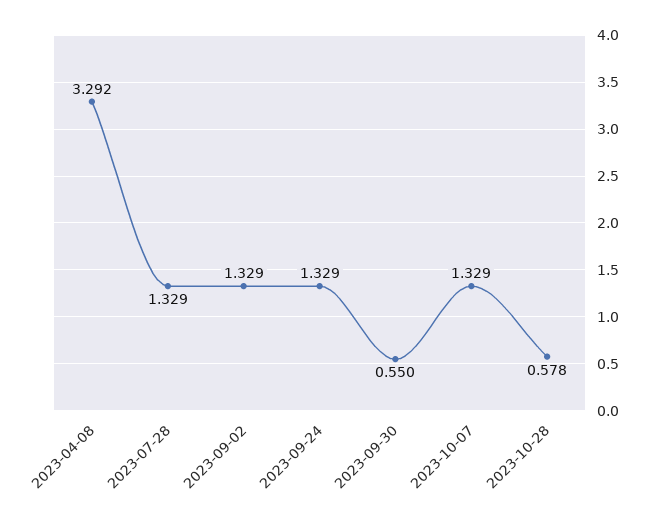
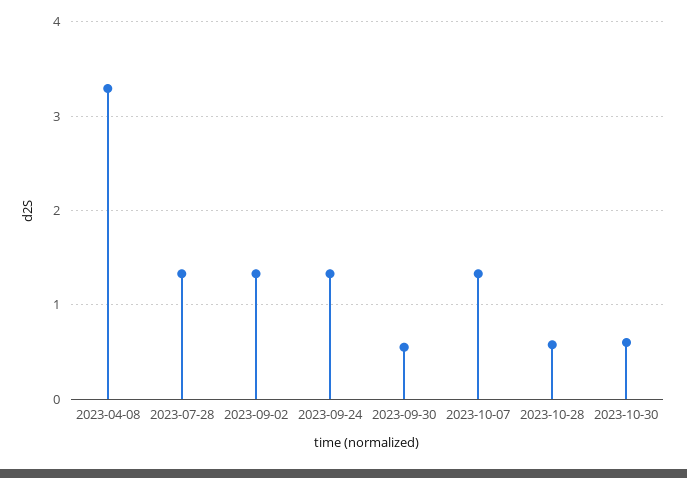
2023-10-30: none -> 0.6

